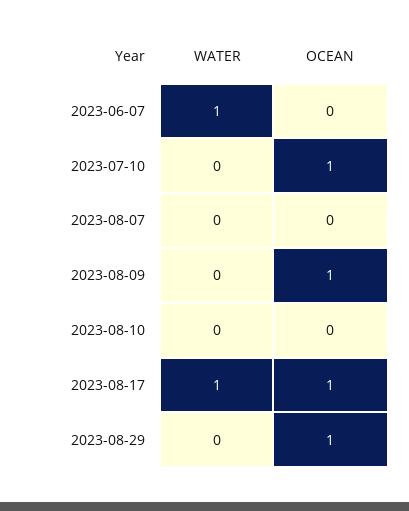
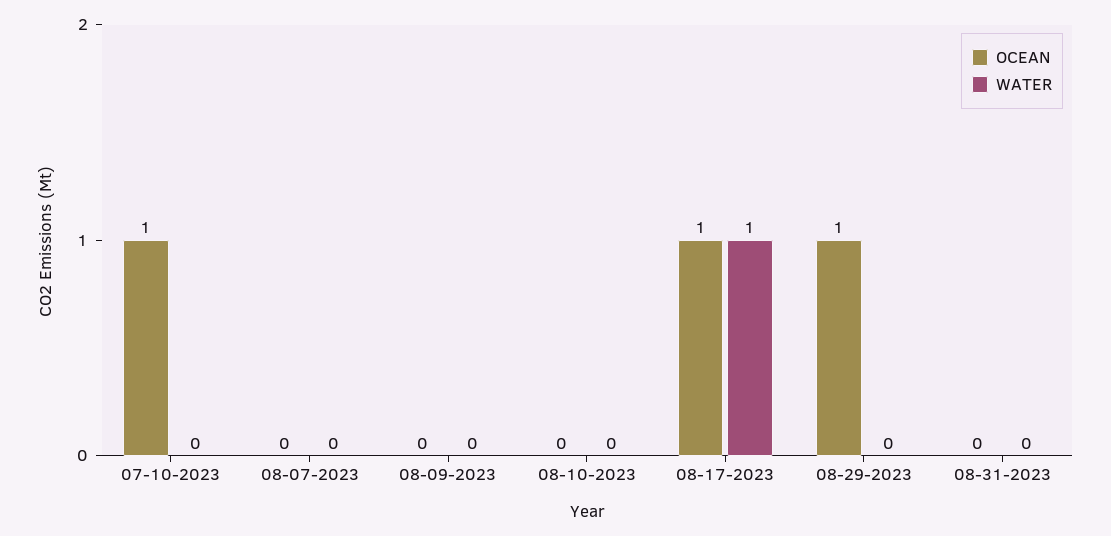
WATER, 2023-06-07: 1 -> none
OCEAN, 2023-06-07: 0 -> none
OCEAN, 2023-08-09: 1 -> 0
OCEAN, 08-31-2023: none -> 0
WATER, 08-31-2023: none -> 0

